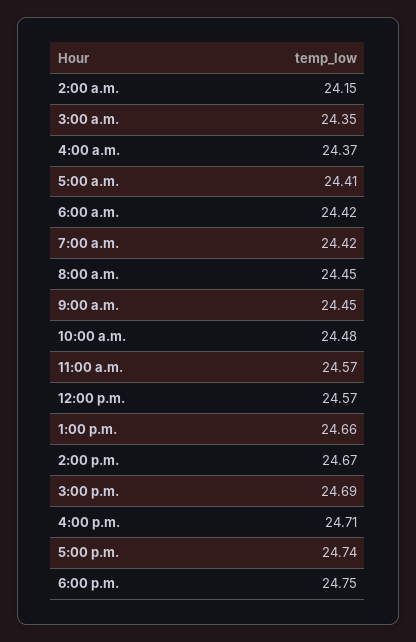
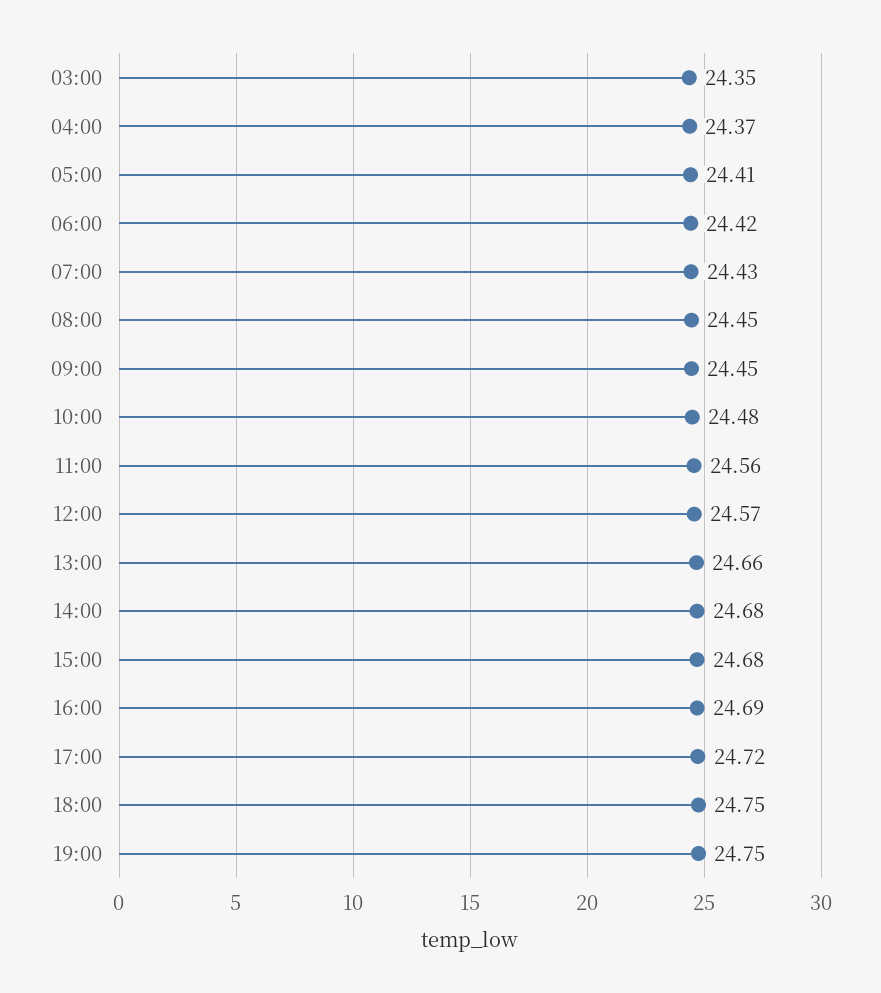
2:00 a.m.: 24.15 -> none
7:00 a.m.: 24.42 -> 24.43
11:00 a.m.: 24.57 -> 24.56
2:00 p.m.: 24.67 -> 24.68
3:00 p.m.: 24.69 -> 24.68
4:00 p.m.: 24.71 -> 24.69
5:00 p.m.: 24.74 -> 24.72
19:00: none -> 24.75

